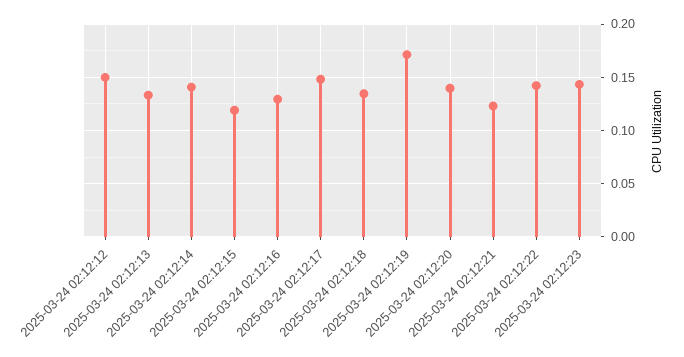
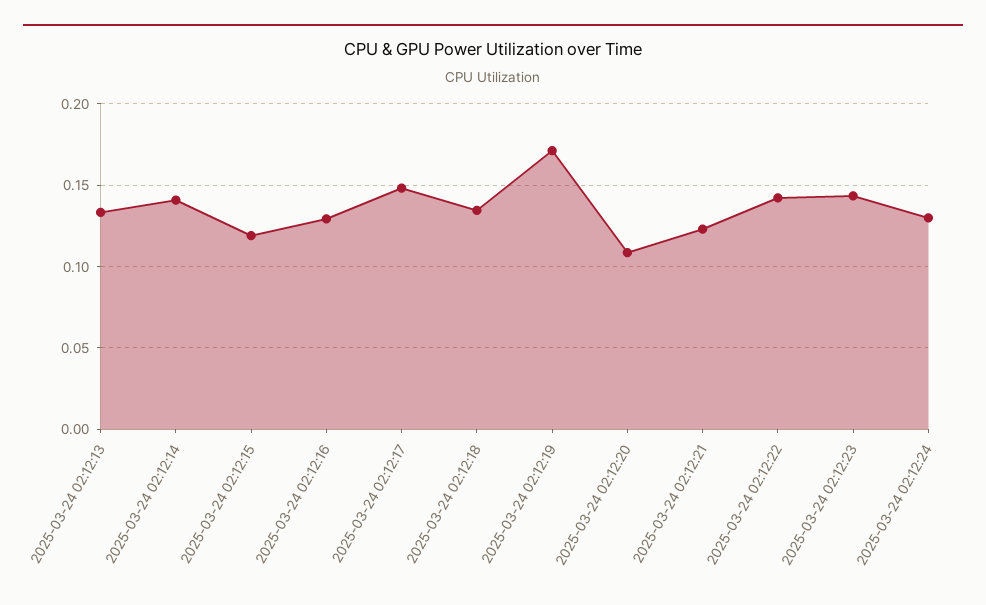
2025-03-24 02:12:12: 0.15 -> none
2025-03-24 02:12:20: 0.14 -> 0.11
2025-03-24 02:12:24: none -> 0.13

